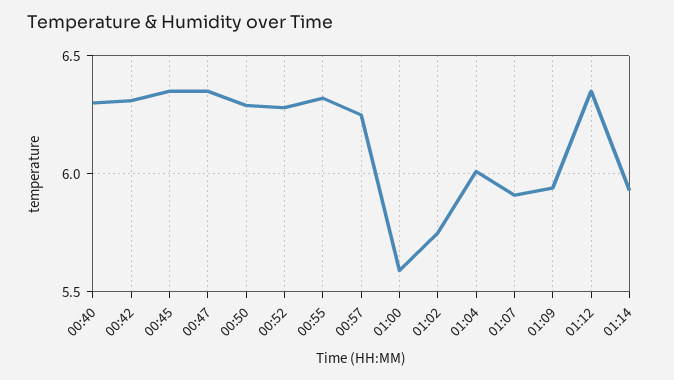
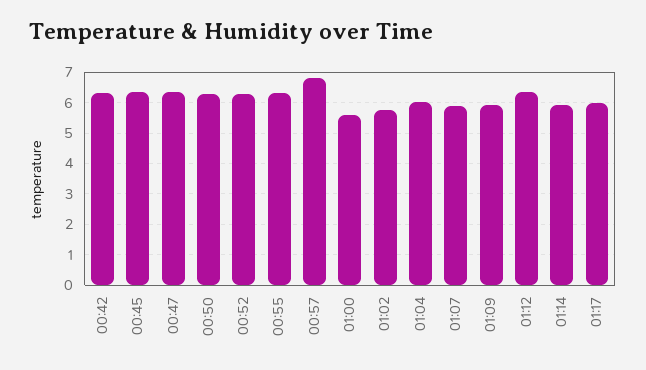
00:40: 6.3 -> none
00:57: 6.25 -> 6.8
01:17: none -> 6

